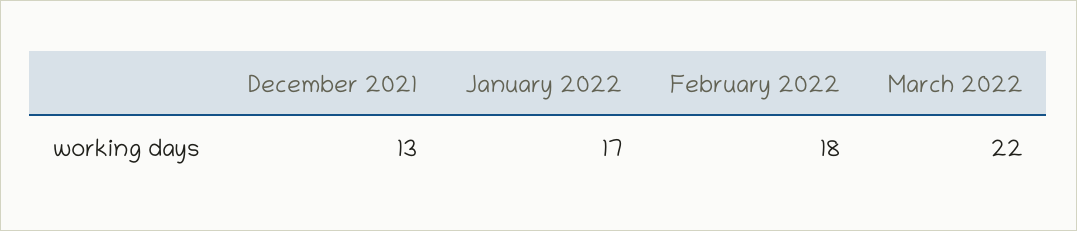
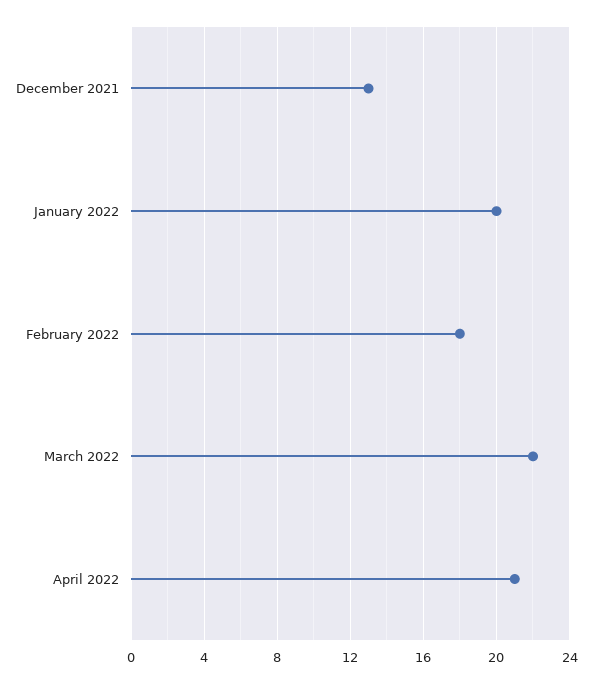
January 2022: 17 -> 20
April 2022: none -> 21

